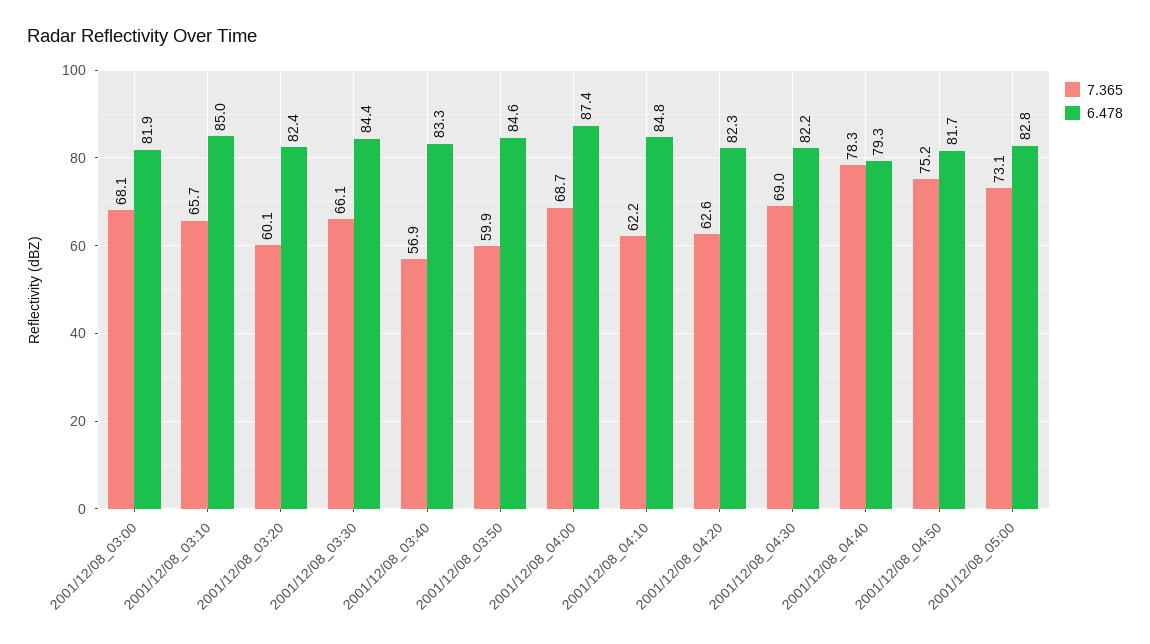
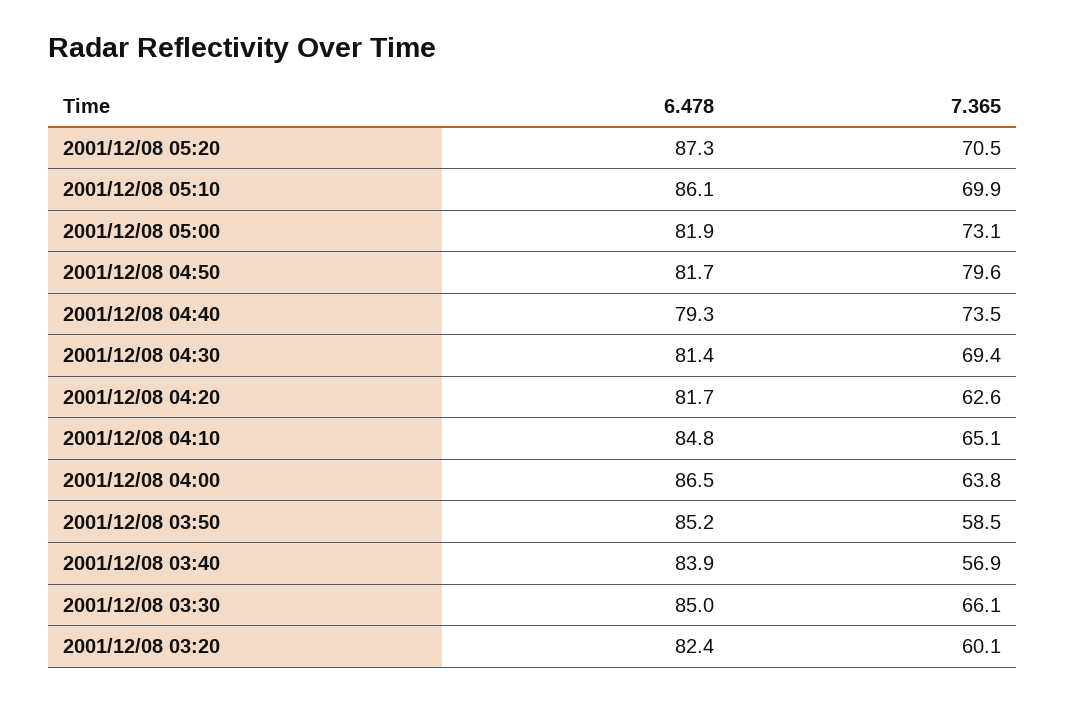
7.365, 2001/12/08_03:00: 68.1 -> none
6.478, 2001/12/08_03:00: 81.9 -> none
7.365, 2001/12/08_03:10: 65.7 -> none
6.478, 2001/12/08_03:10: 85 -> none
6.478, 2001/12/08_03:30: 84.4 -> 85
6.478, 2001/12/08_03:40: 83.3 -> 83.9
7.365, 2001/12/08_03:50: 59.9 -> 58.5
6.478, 2001/12/08_03:50: 84.6 -> 85.2
7.365, 2001/12/08_04:00: 68.7 -> 63.8
6.478, 2001/12/08_04:00: 87.4 -> 86.5
7.365, 2001/12/08_04:10: 62.2 -> 65.1
6.478, 2001/12/08_04:20: 82.3 -> 81.7
7.365, 2001/12/08_04:30: 69 -> 69.4
6.478, 2001/12/08_04:30: 82.2 -> 81.4
7.365, 2001/12/08_04:40: 78.3 -> 73.5
7.365, 2001/12/08_04:50: 75.2 -> 79.6
6.478, 2001/12/08_05:00: 82.8 -> 81.9
6.478, 2001/12/08 05:20: none -> 87.3
7.365, 2001/12/08 05:20: none -> 70.5
6.478, 2001/12/08 05:10: none -> 86.1
7.365, 2001/12/08 05:10: none -> 69.9

